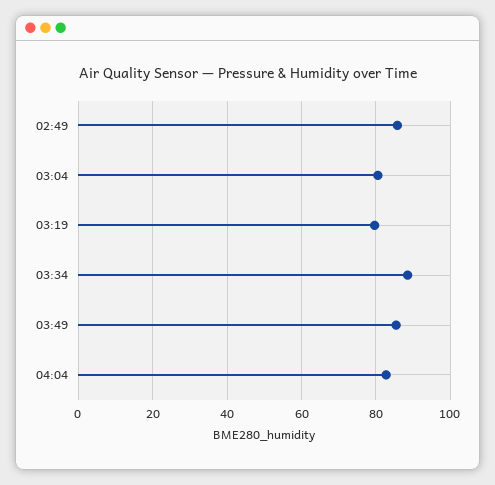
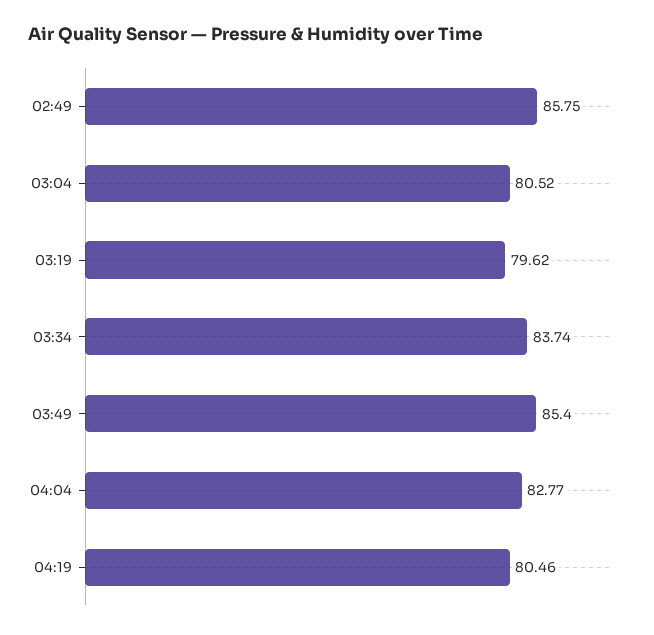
03:34: 88 -> 83.74
04:19: none -> 80.46

